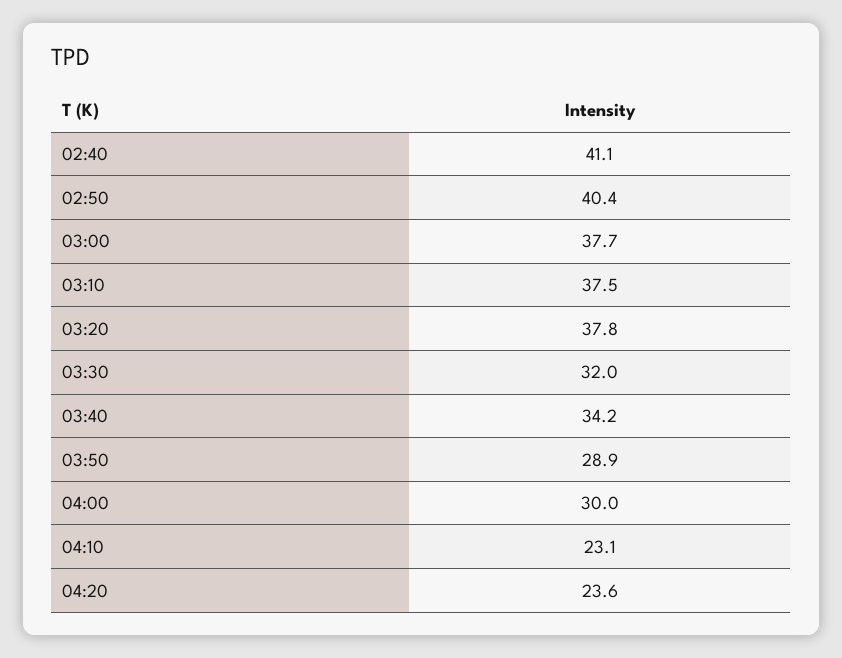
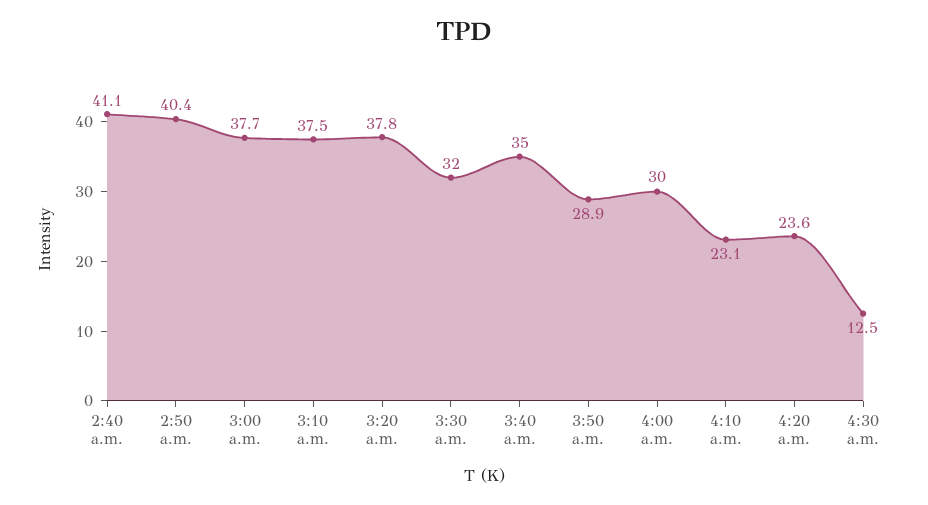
03:40: 34.2 -> 35
4:30 a.m.: none -> 12.5

